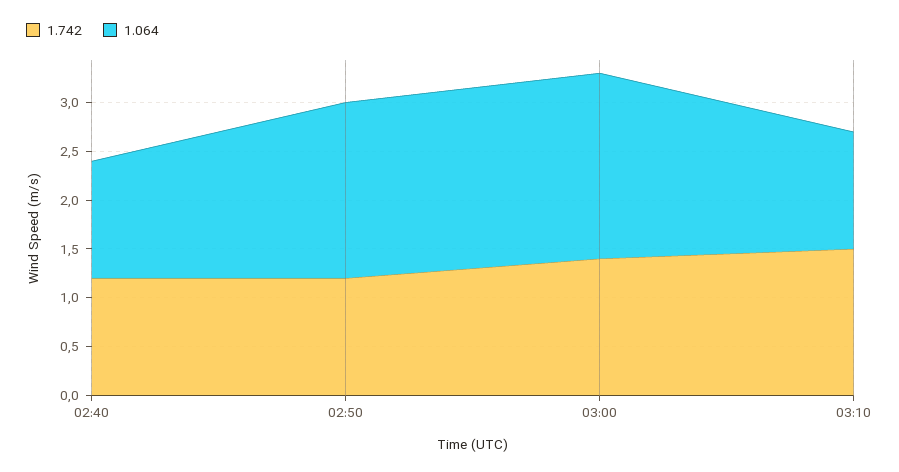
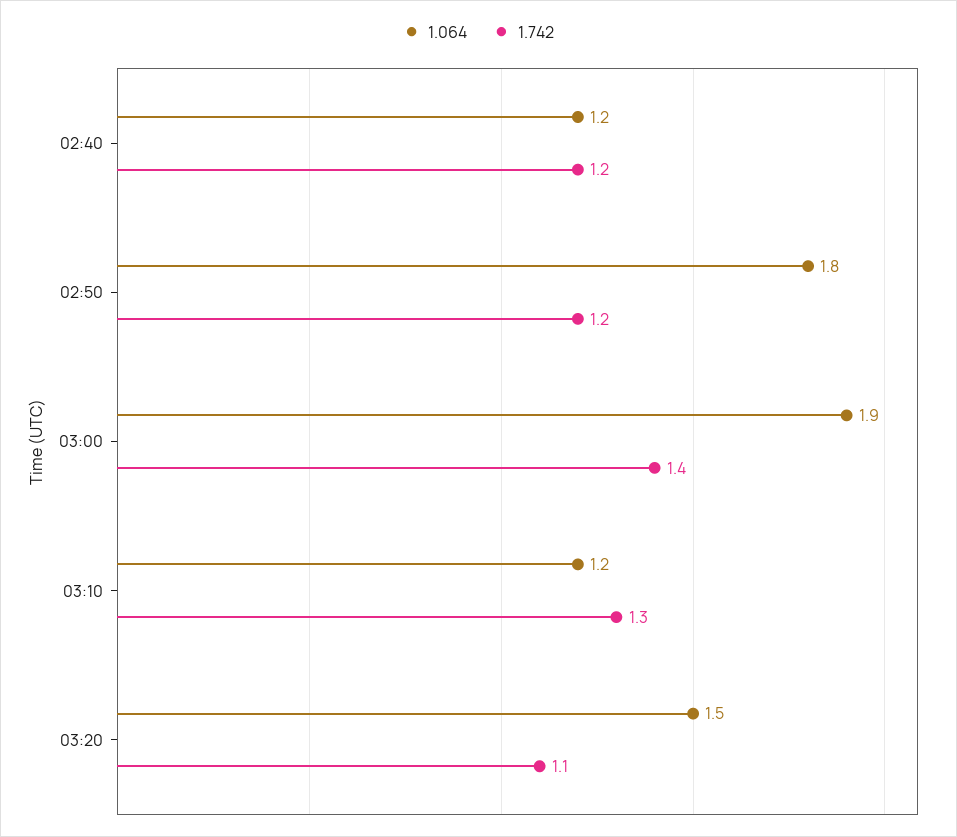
1.742, 03:10: 1.5 -> 1.3
1.064, 03:20: none -> 1.5
1.742, 03:20: none -> 1.1

